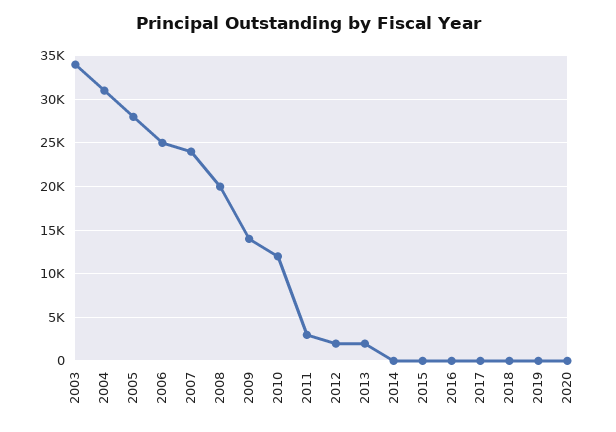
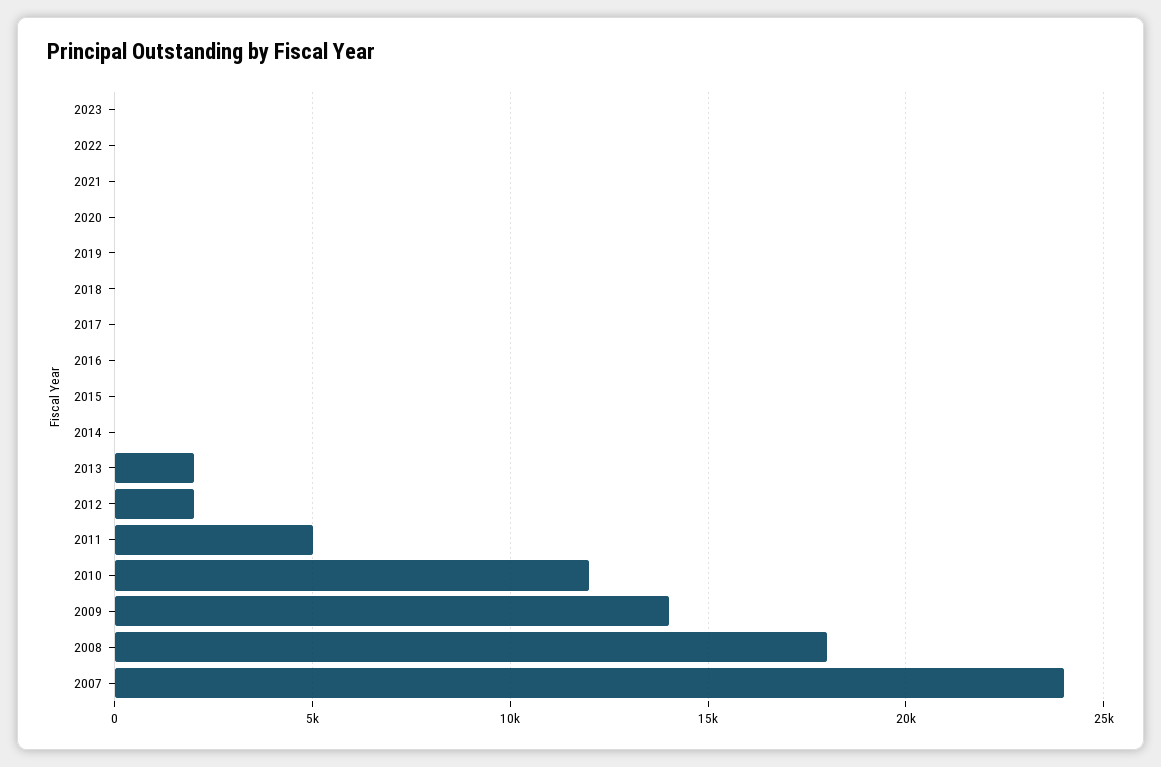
2003: 34000 -> none
2004: 31000 -> none
2005: 28000 -> none
2006: 25000 -> none
2008: 20000 -> 18000
2011: 3000 -> 5000
2023: none -> 0
2022: none -> 0
2021: none -> 0

